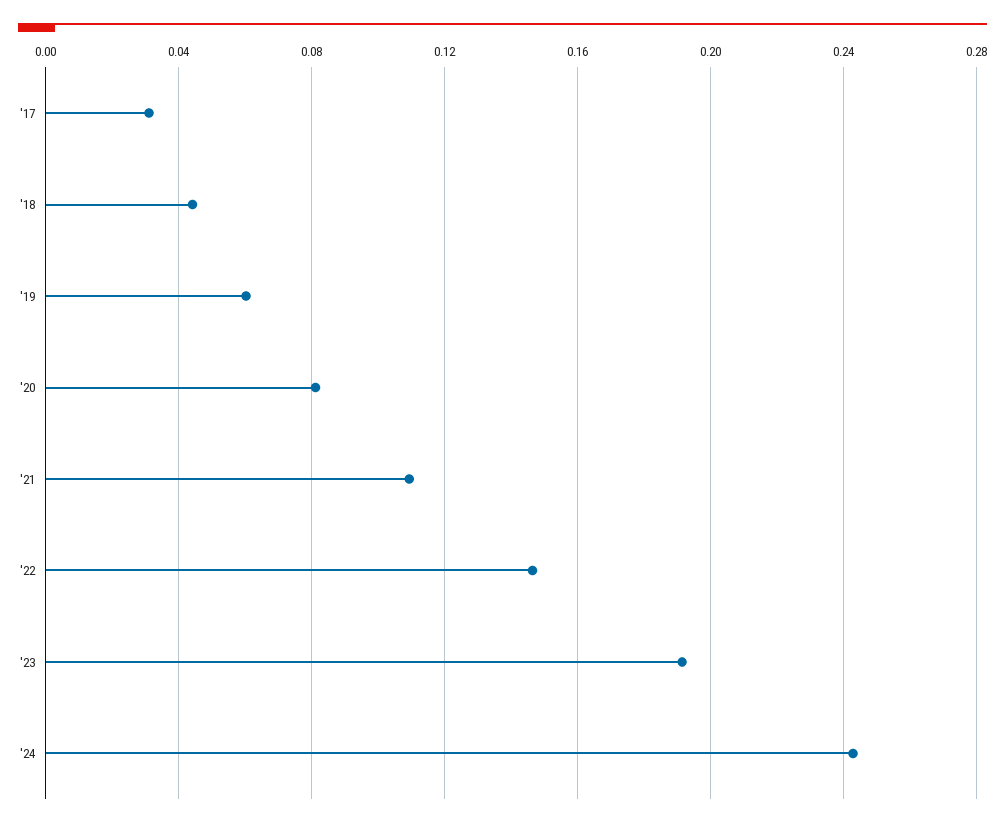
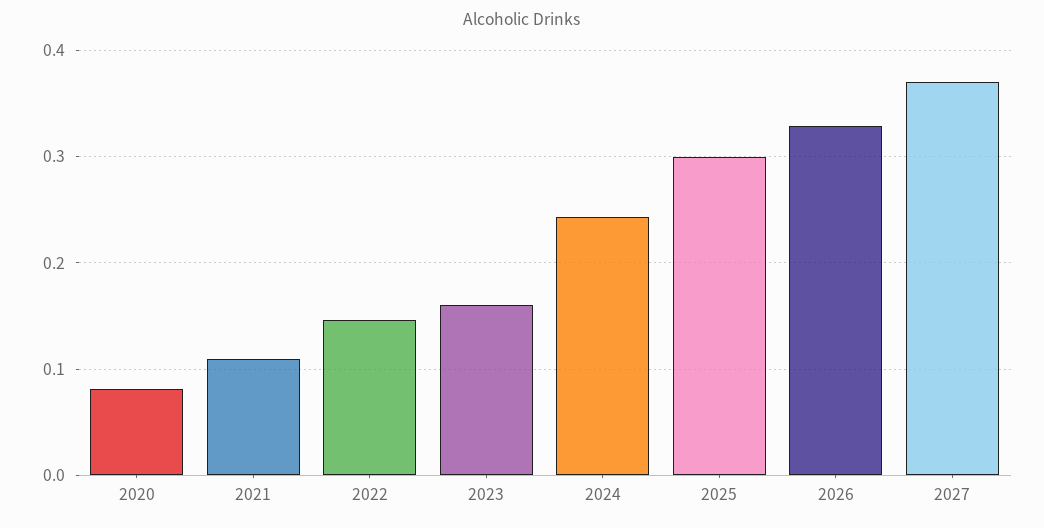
'17: 0.03 -> none
'18: 0.045 -> none
'19: 0.06 -> none
'23: 0.19 -> 0.16
2025: none -> 0.3
2026: none -> 0.33
2027: none -> 0.37

